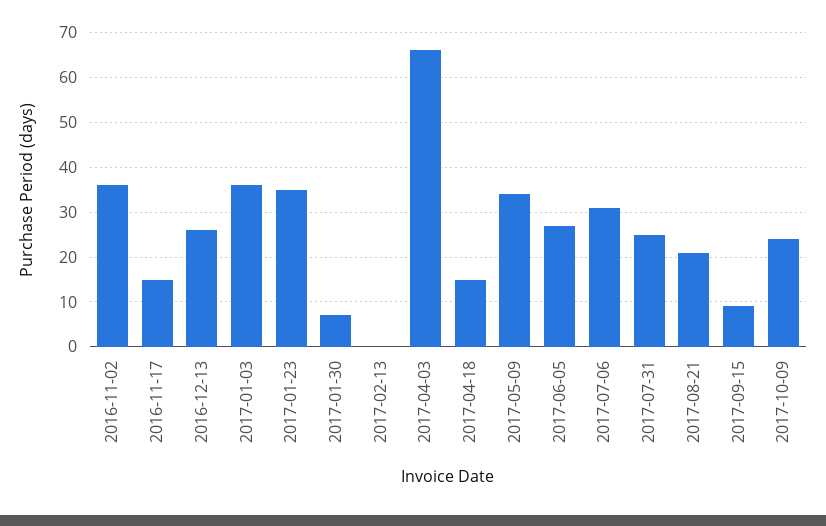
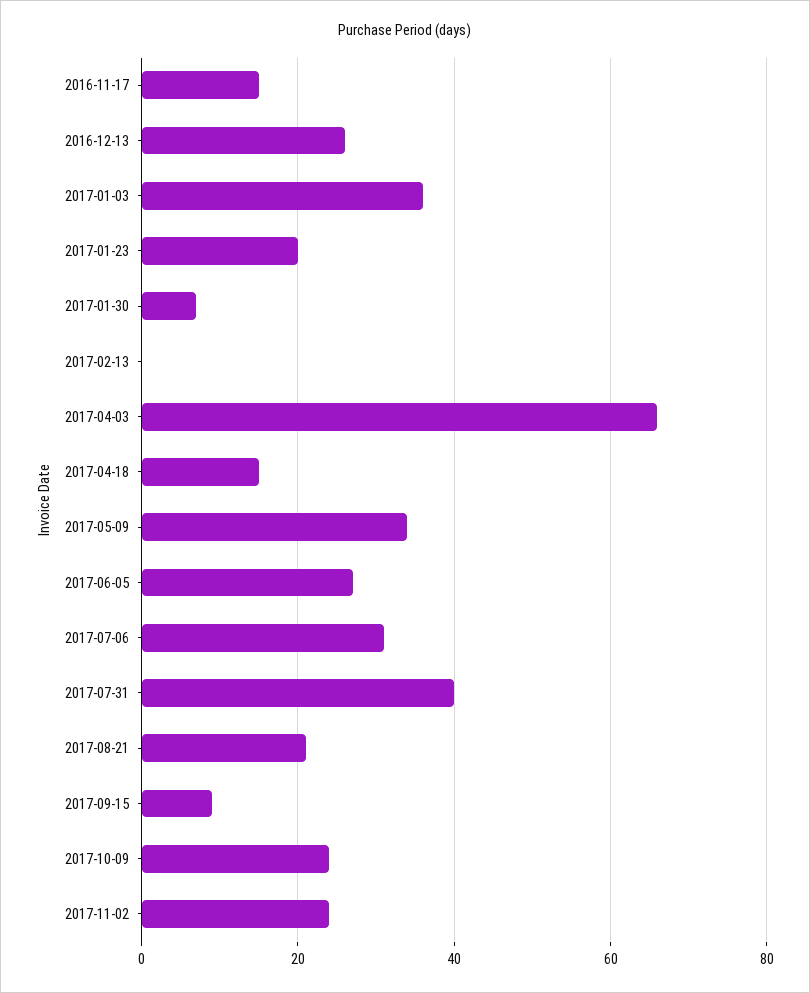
2016-11-02: 35 -> none
2017-01-23: 35 -> 20
2017-07-31: 25 -> 40
2017-11-02: none -> 25

